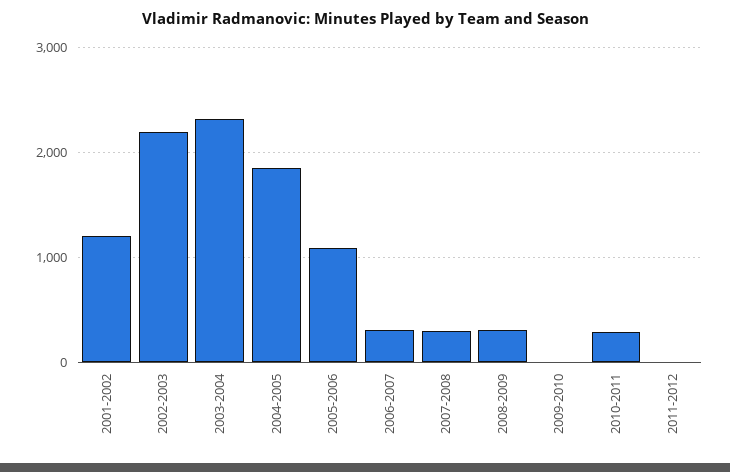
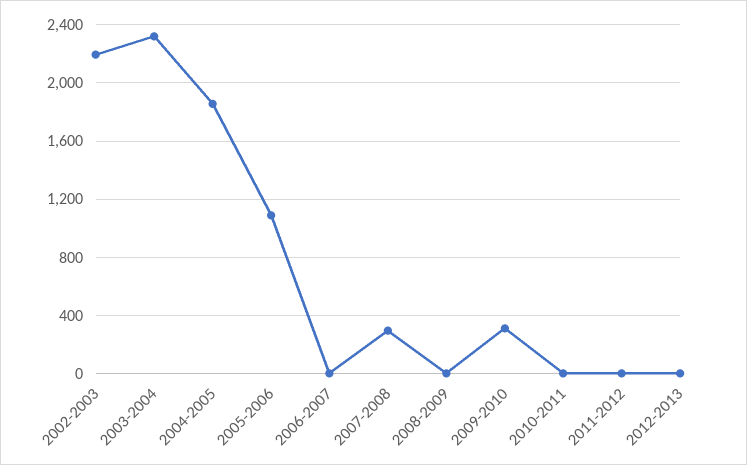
2001-2002: 1200 -> none
2006-2007: 300 -> 0
2008-2009: 300 -> 0
2009-2010: 0 -> 300
2010-2011: 300 -> 0
2012-2013: none -> 0

